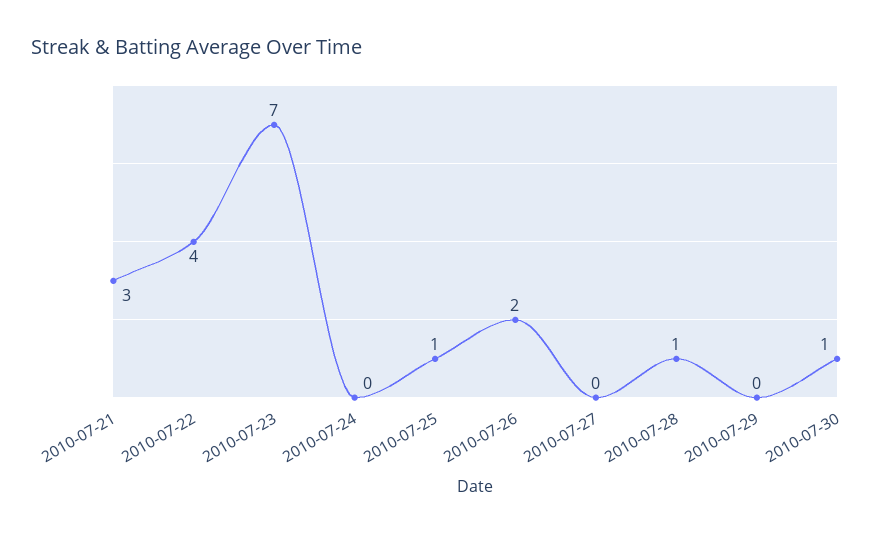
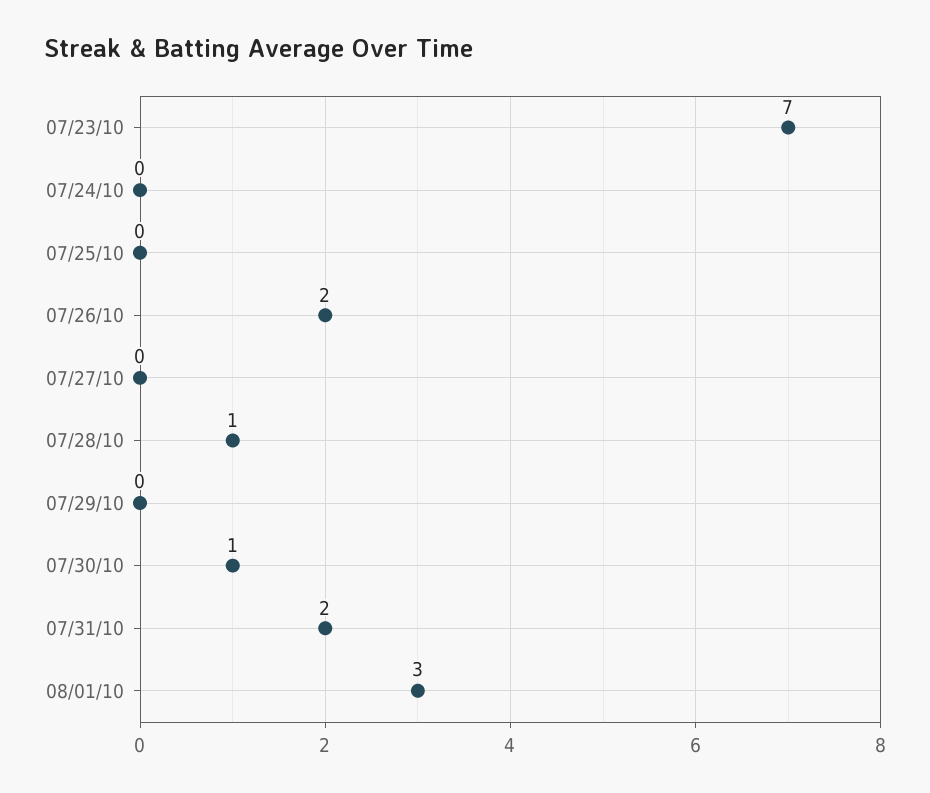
2010-07-21: 3 -> none
2010-07-22: 4 -> none
2010-07-25: 1 -> 0
07/31/10: none -> 2
08/01/10: none -> 3

